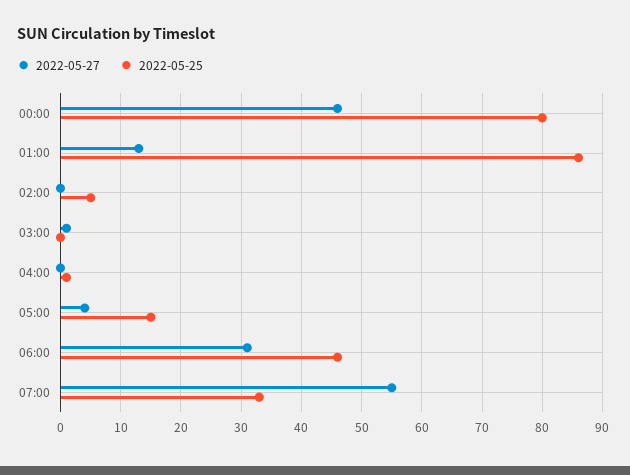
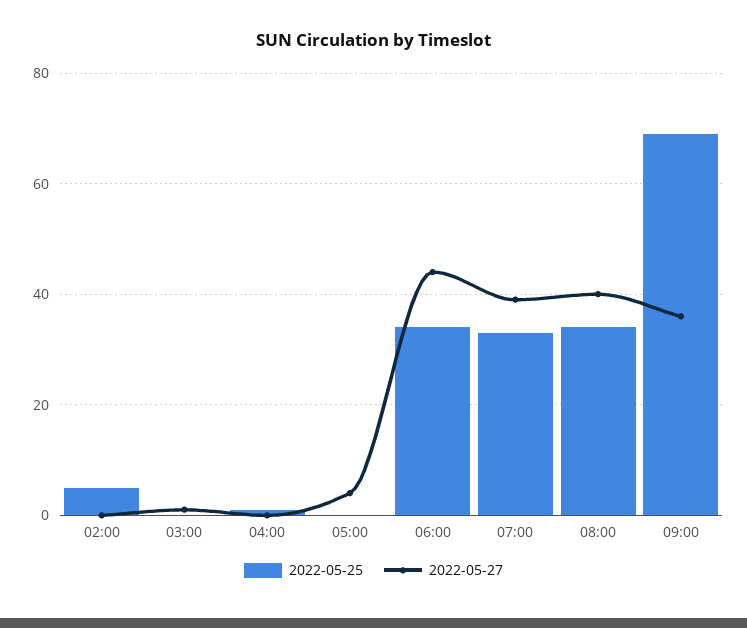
2022-05-27, 00:00: 46 -> none
2022-05-25, 00:00: 80 -> none
2022-05-27, 01:00: 13 -> none
2022-05-25, 01:00: 86 -> none
2022-05-25, 05:00: 15 -> 0
2022-05-27, 06:00: 31 -> 45
2022-05-25, 06:00: 46 -> 35
2022-05-27, 07:00: 55 -> 40
2022-05-25, 08:00: none -> 35
2022-05-27, 08:00: none -> 40
2022-05-25, 09:00: none -> 70
2022-05-27, 09:00: none -> 35

